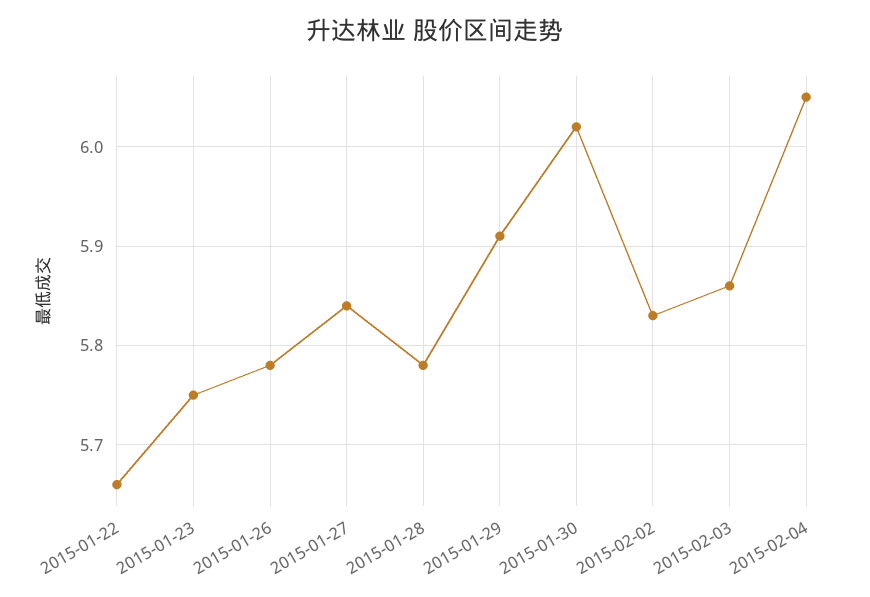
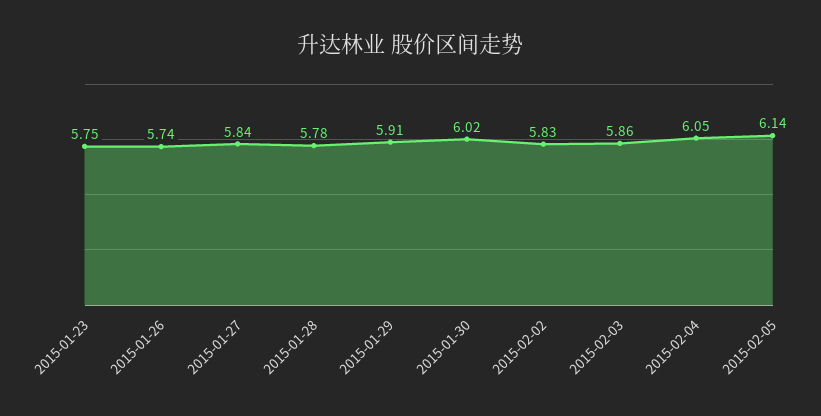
2015-01-22: 5.66 -> none
2015-01-26: 5.78 -> 5.74
2015-02-05: none -> 6.14

